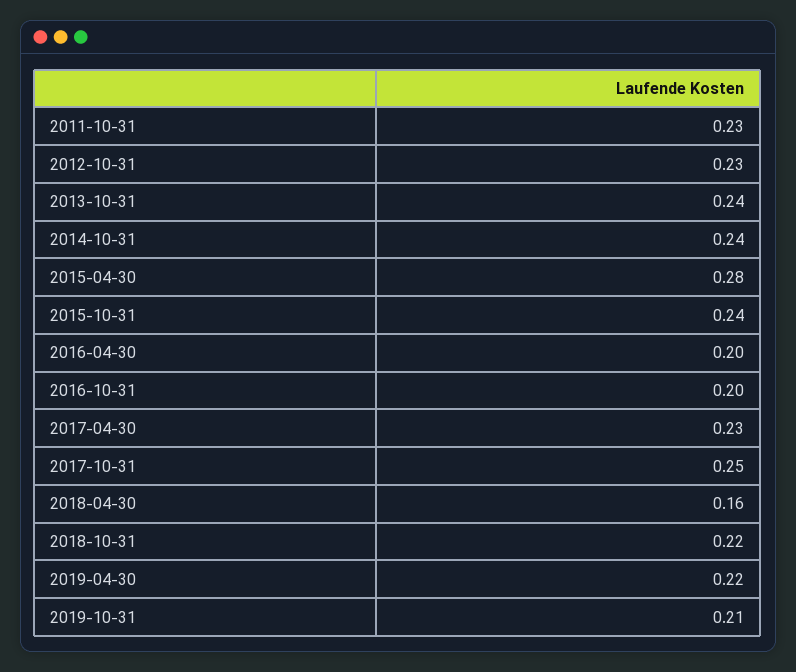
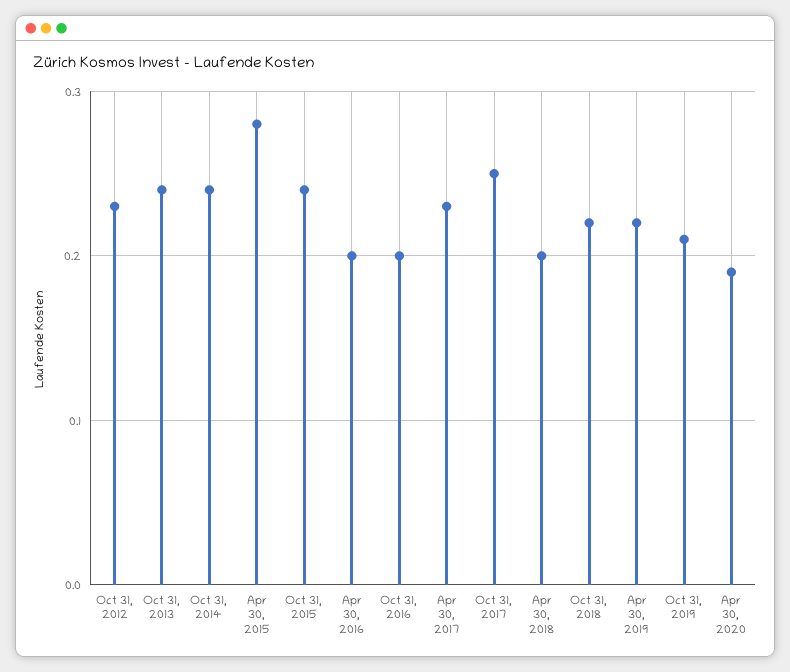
2011-10-31: 0.23 -> none
2018-04-30: 0.16 -> 0.2
Apr 30, 2020: none -> 0.19

